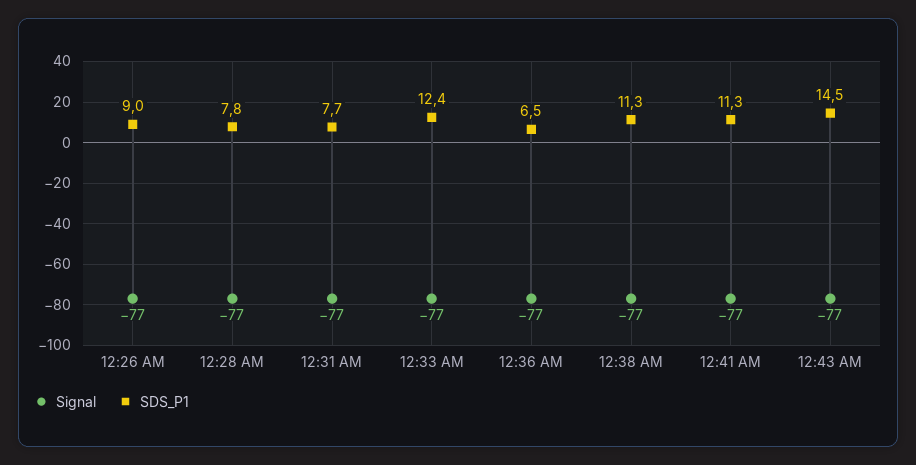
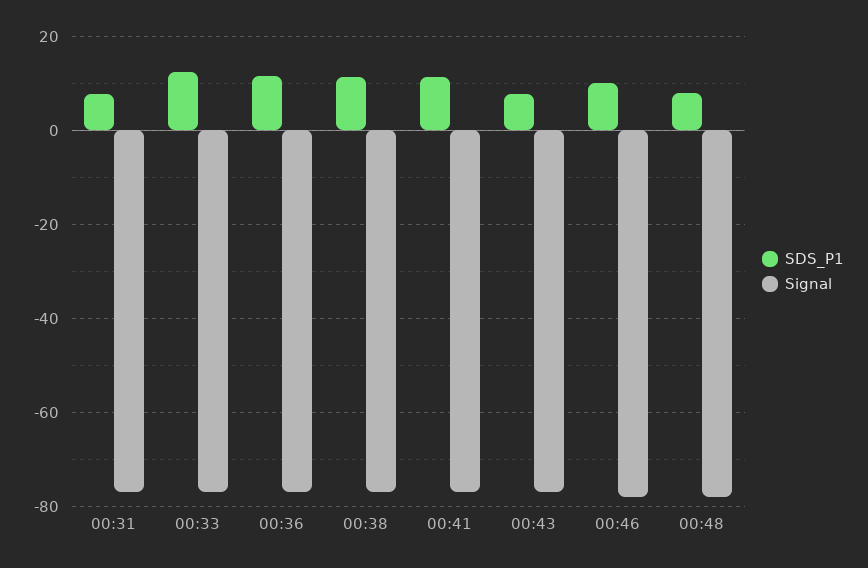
Signal, 12:26 AM: -77 -> none
SDS_P1, 12:26 AM: 9 -> none
Signal, 12:28 AM: -77 -> none
SDS_P1, 12:28 AM: 7.8 -> none
SDS_P1, 12:36 AM: 6.5 -> 12
SDS_P1, 12:43 AM: 14.5 -> 8
SDS_P1, 00:46: none -> 10
Signal, 00:46: none -> -78
SDS_P1, 00:48: none -> 8
Signal, 00:48: none -> -78

